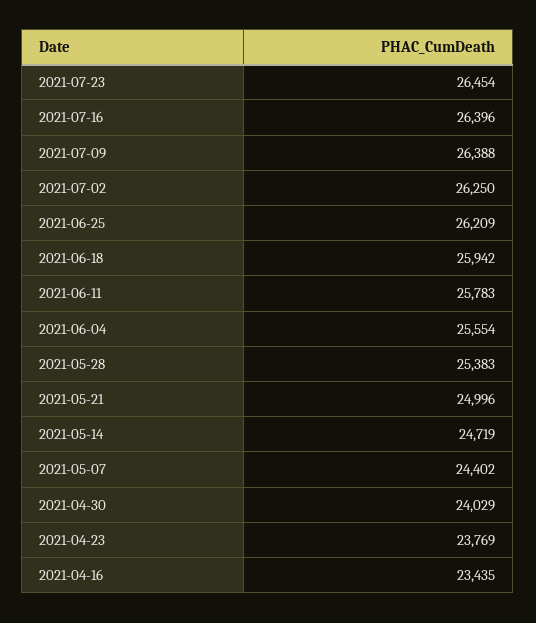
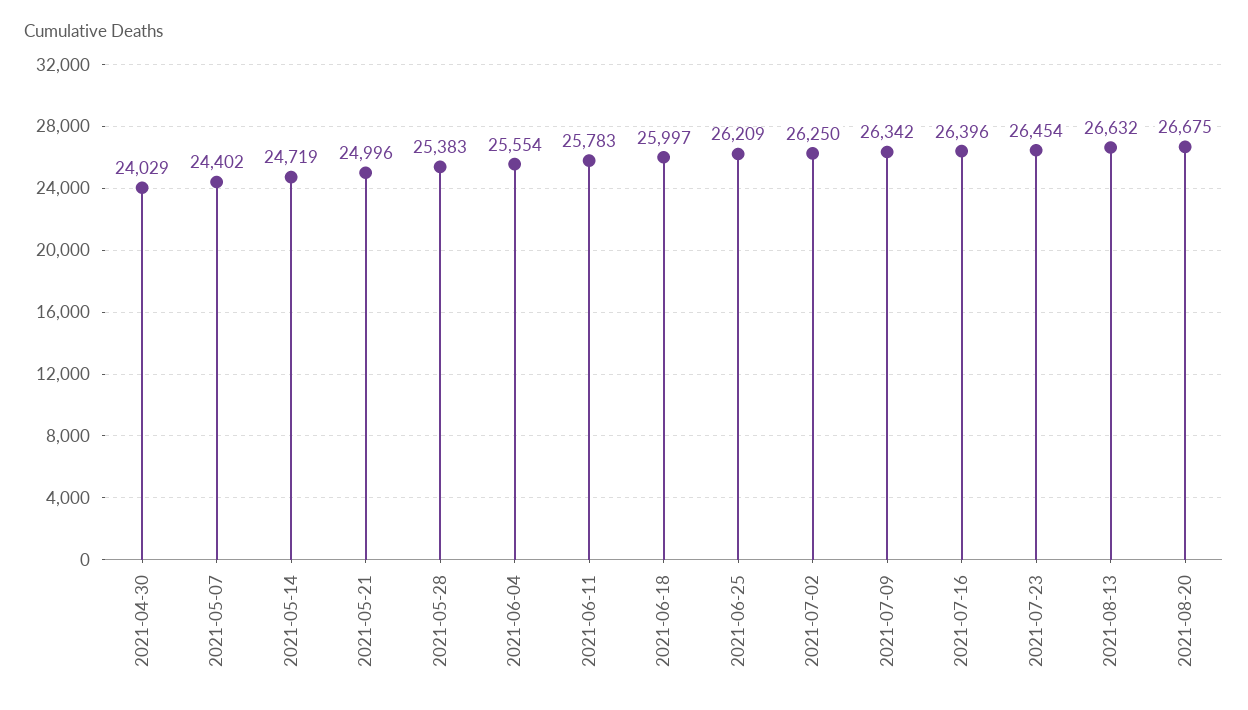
2021-07-09: 26388 -> 26342
2021-06-18: 25942 -> 25997
2021-04-23: 23769 -> none
2021-04-16: 23435 -> none
2021-08-13: none -> 26632
2021-08-20: none -> 26675

